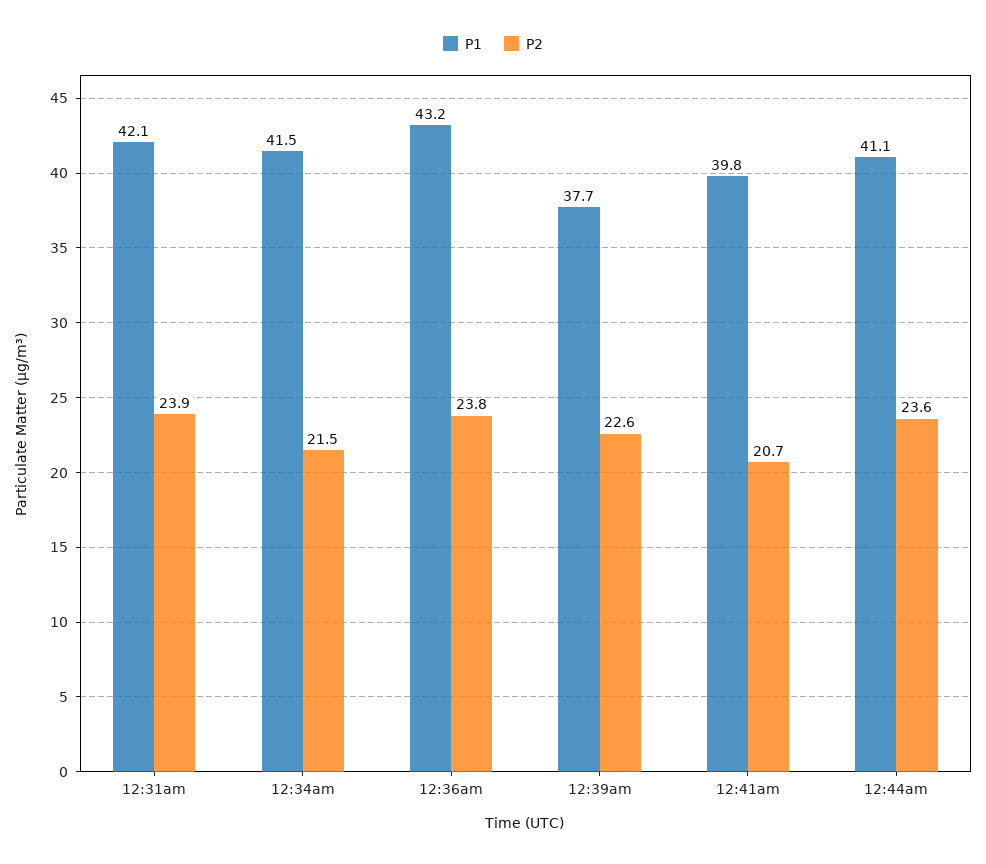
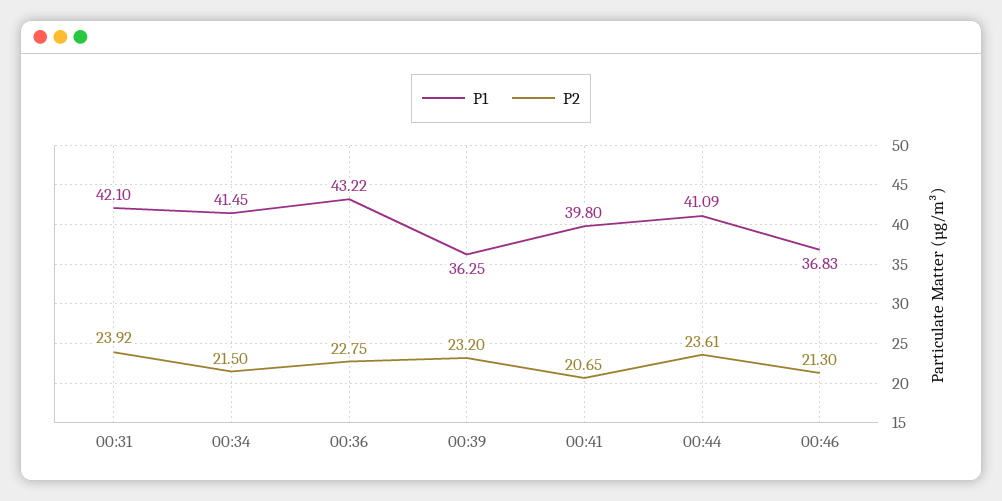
P2, 12:36am: 23.8 -> 22.75
P1, 12:39am: 37.7 -> 36.25
P2, 12:39am: 22.6 -> 23.2
P1, 00:46: none -> 36.83
P2, 00:46: none -> 21.3

